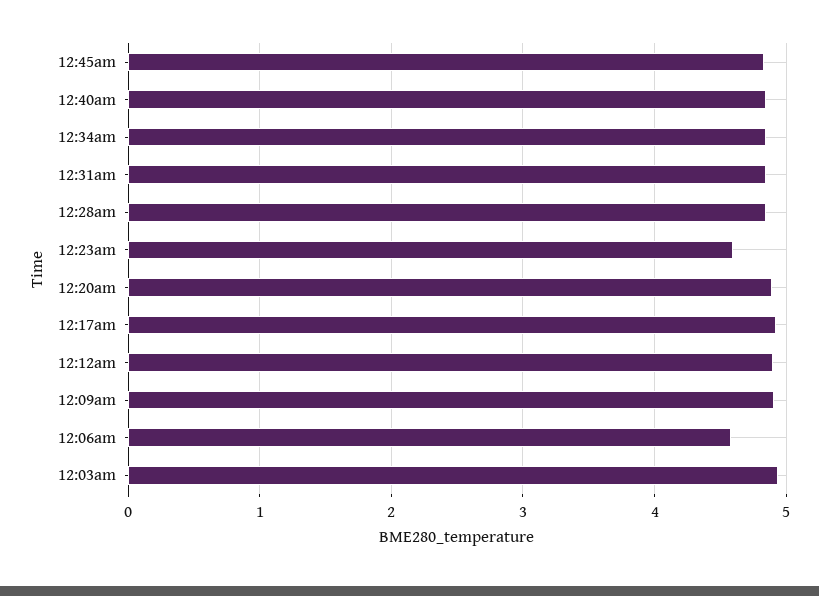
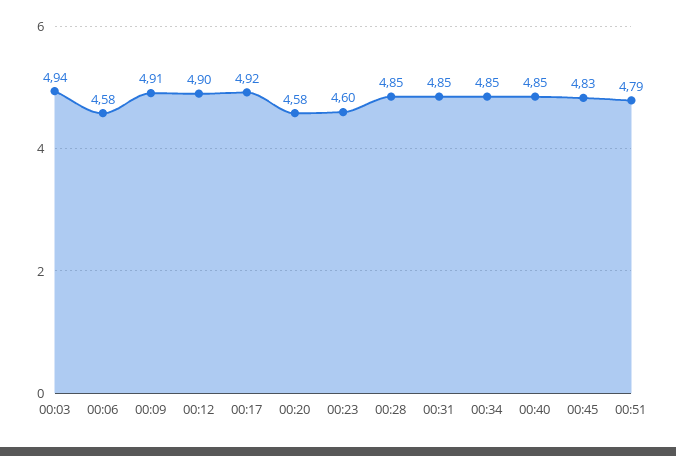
12:20am: 4.9 -> 4.58
00:51: none -> 4.79

